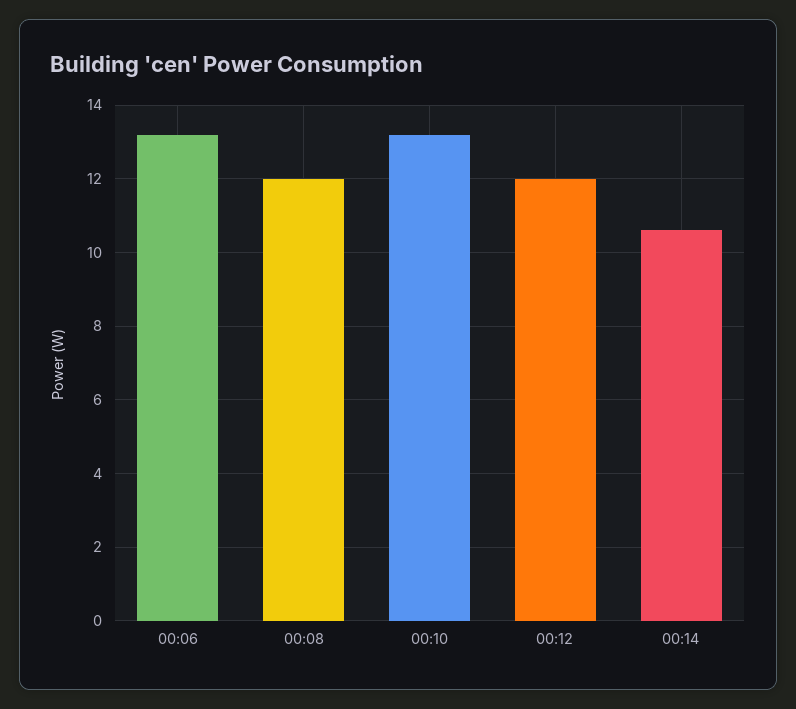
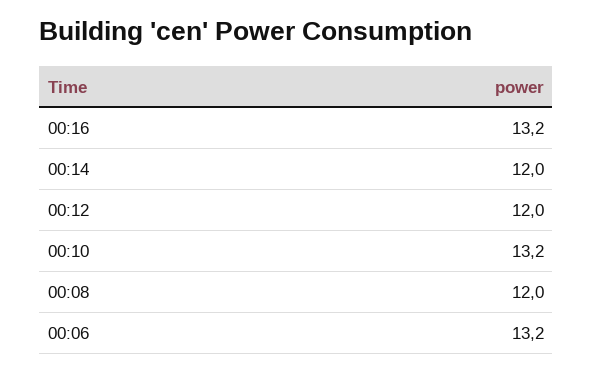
00:14: 10.5 -> 12
00:16: none -> 13.2

